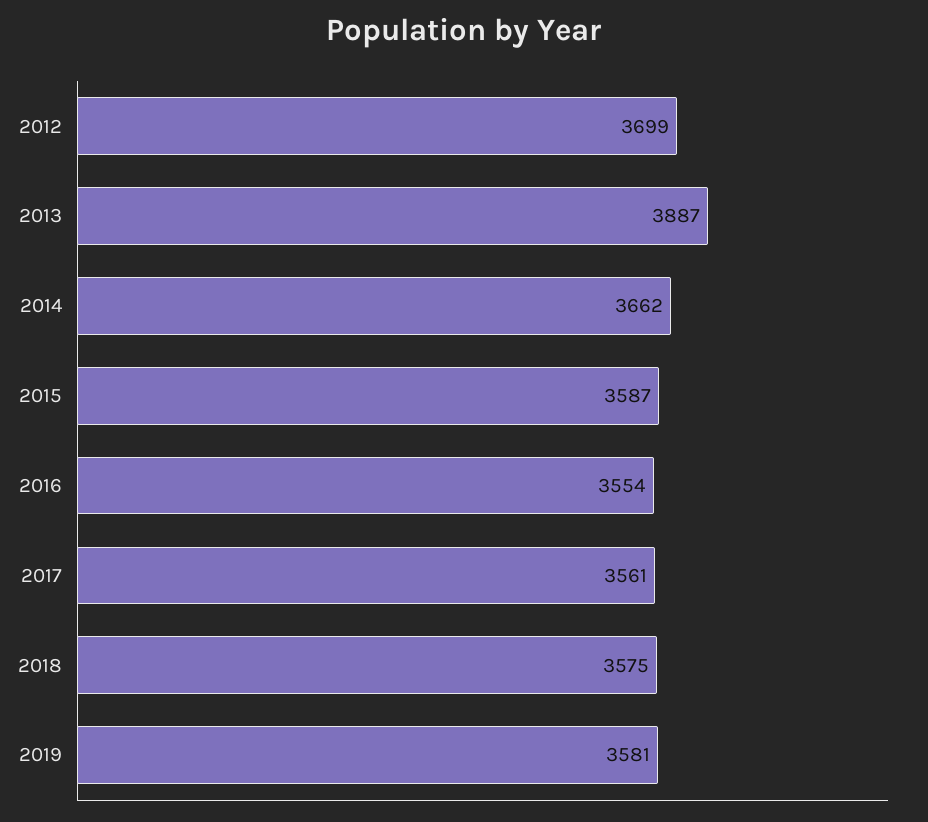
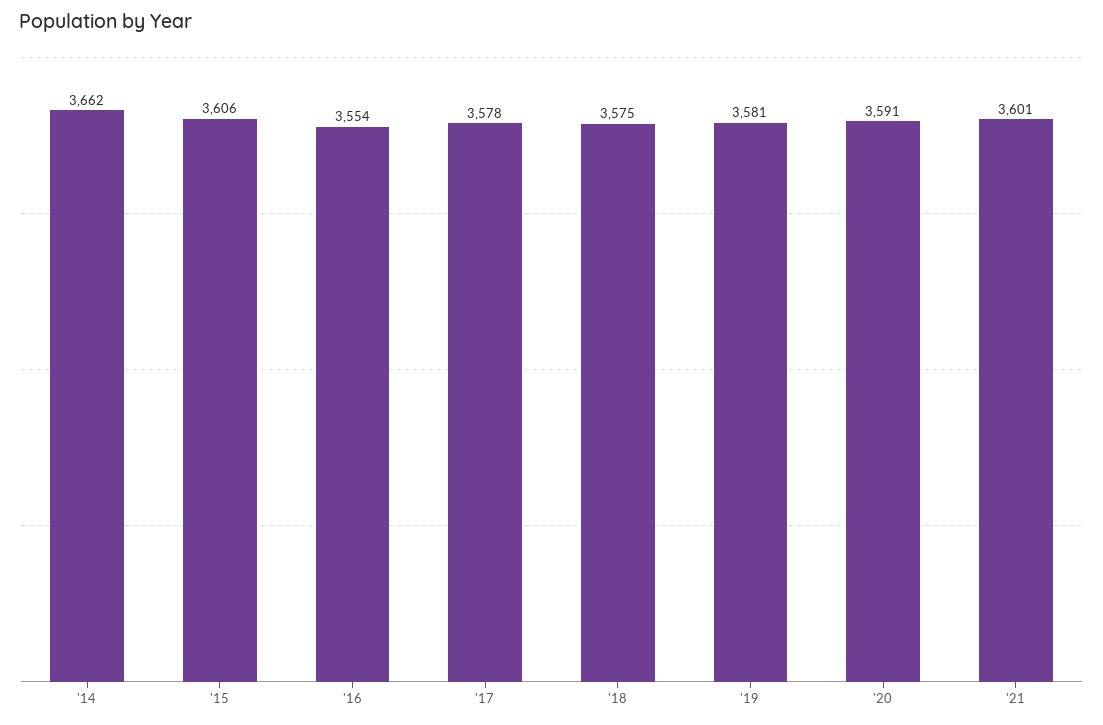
2012: 3699 -> none
2013: 3887 -> none
2015: 3587 -> 3606
2017: 3561 -> 3578
'20: none -> 3591
'21: none -> 3601

